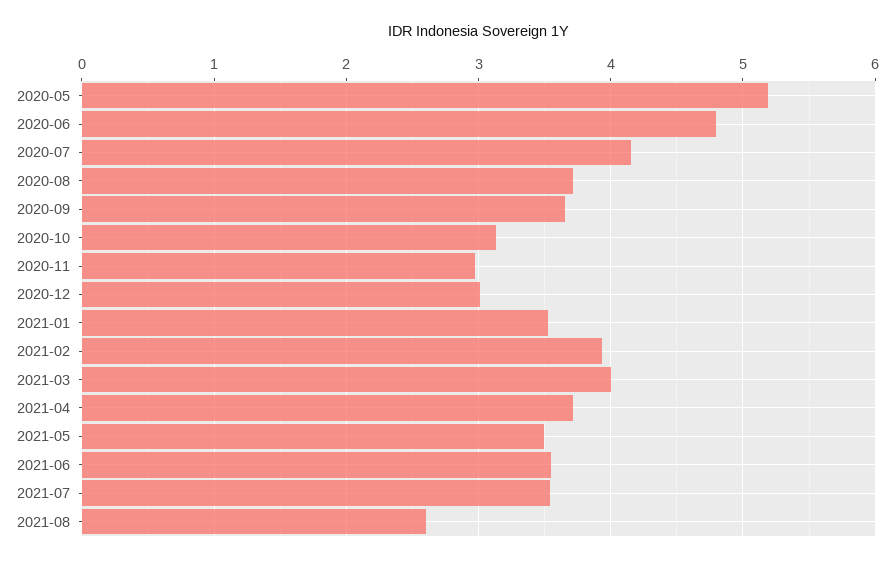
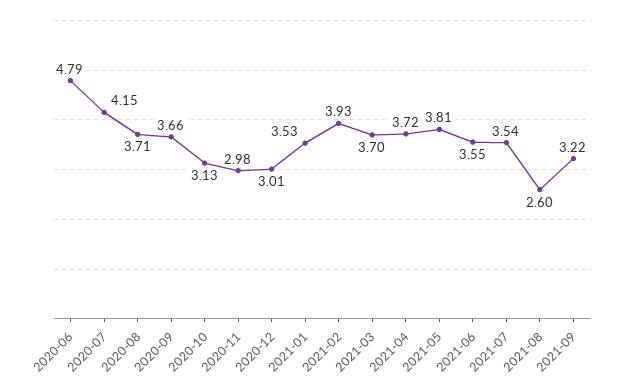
2020-05: 5.2 -> none
2021-03: 4 -> 3.7
2021-05: 3.5 -> 3.81
2021-09: none -> 3.22

